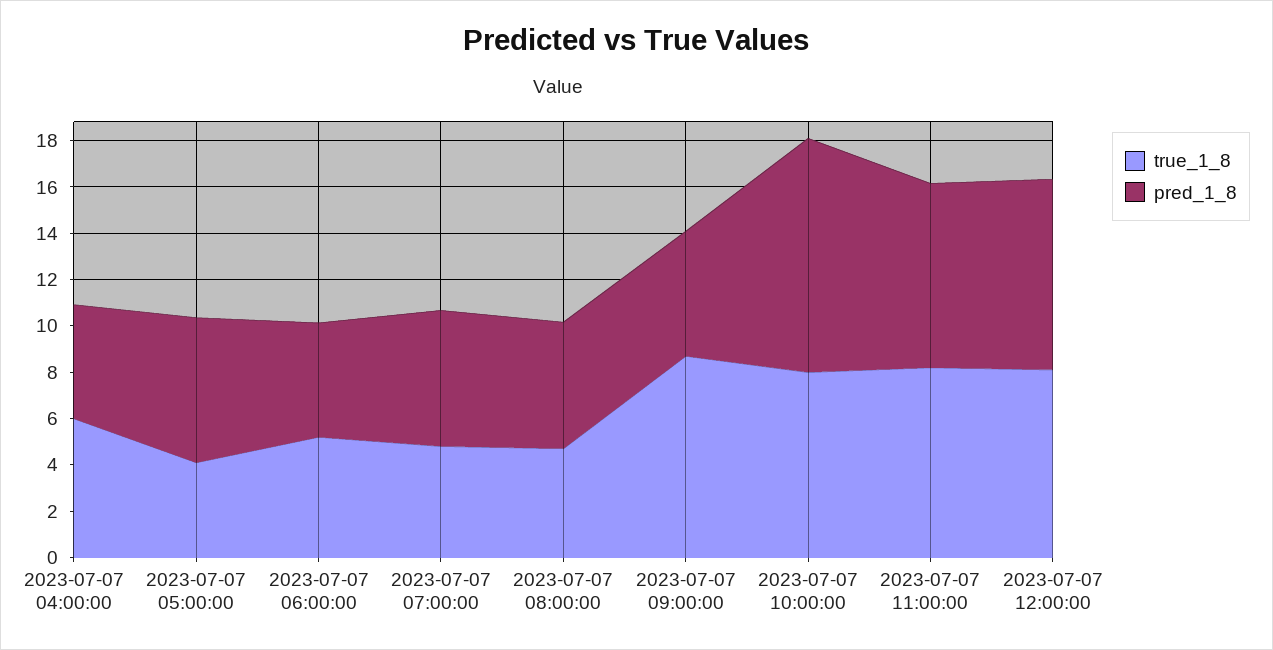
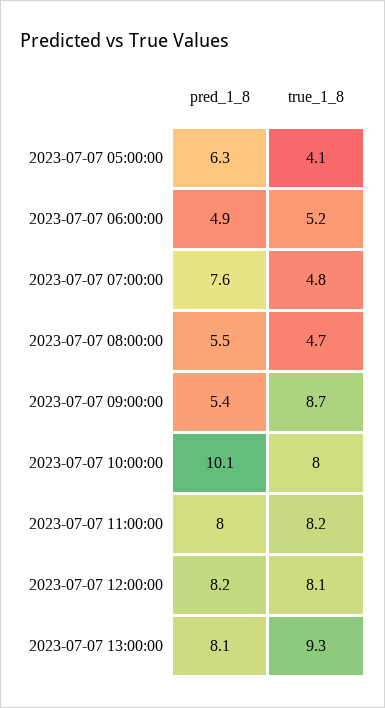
true_1_8, 2023-07-07 04:00:00: 6 -> none
pred_1_8, 2023-07-07 04:00:00: 5 -> none
pred_1_8, 2023-07-07 07:00:00: 6 -> 7.6
pred_1_8, 2023-07-07 13:00:00: none -> 8.1
true_1_8, 2023-07-07 13:00:00: none -> 9.3

